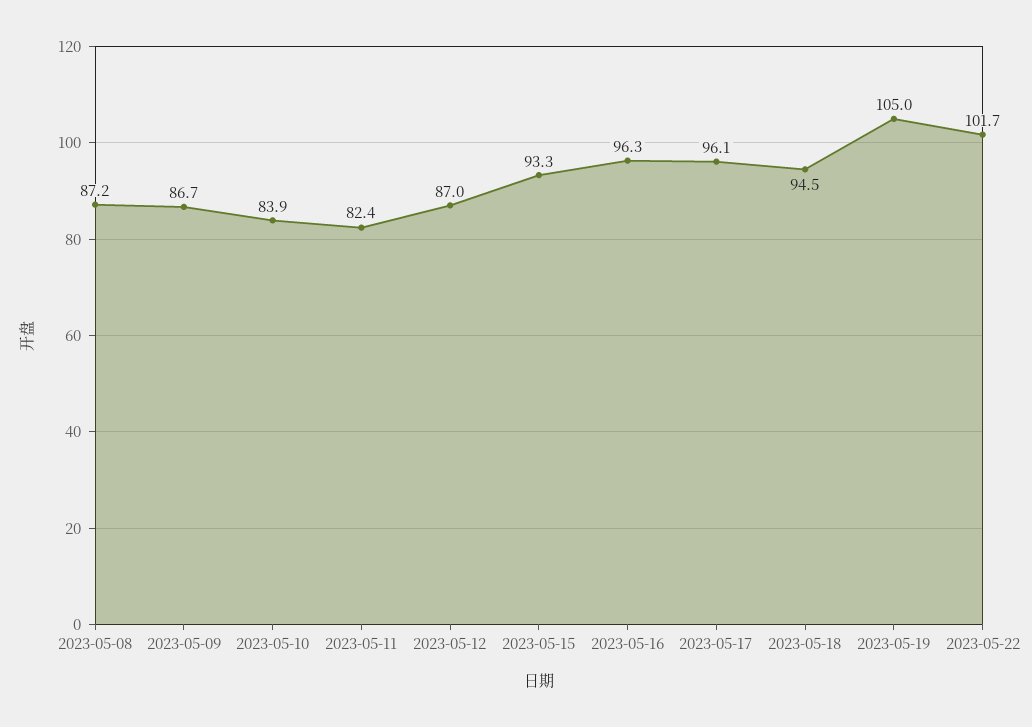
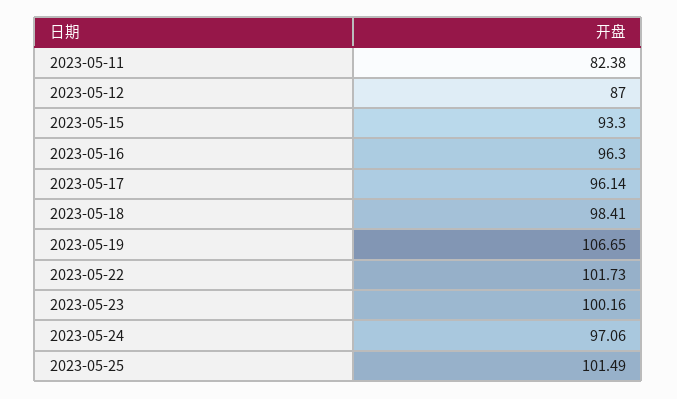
2023-05-08: 87.2 -> none
2023-05-09: 86.7 -> none
2023-05-10: 83.9 -> none
2023-05-18: 94.5 -> 98.41
2023-05-19: 105 -> 106.65
2023-05-23: none -> 100.16
2023-05-24: none -> 97.06
2023-05-25: none -> 101.49

